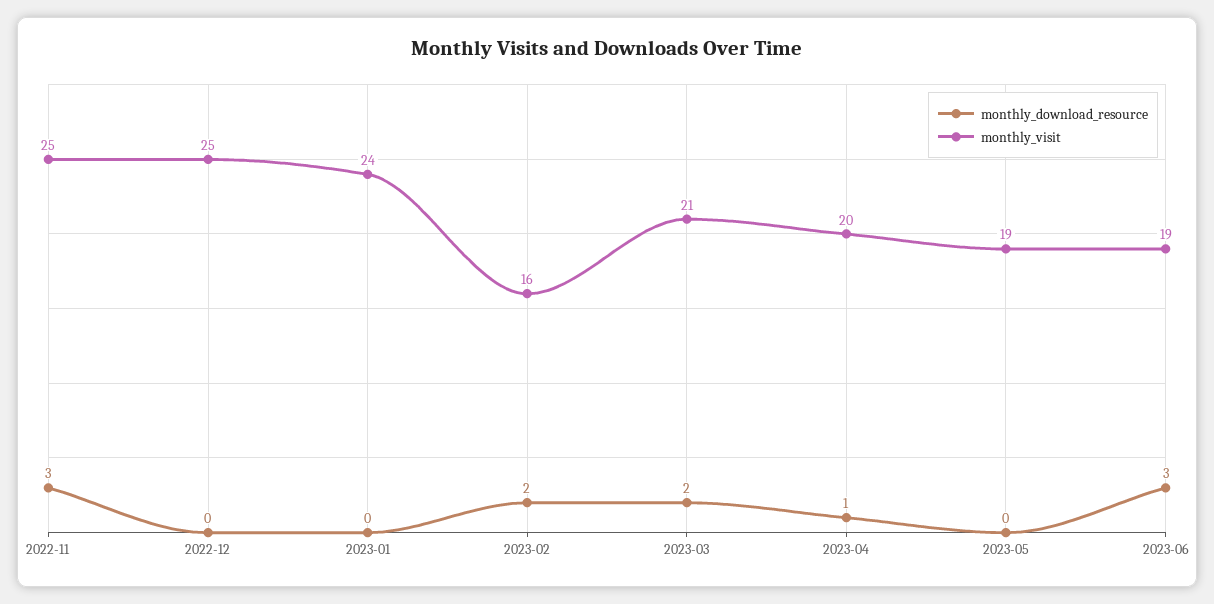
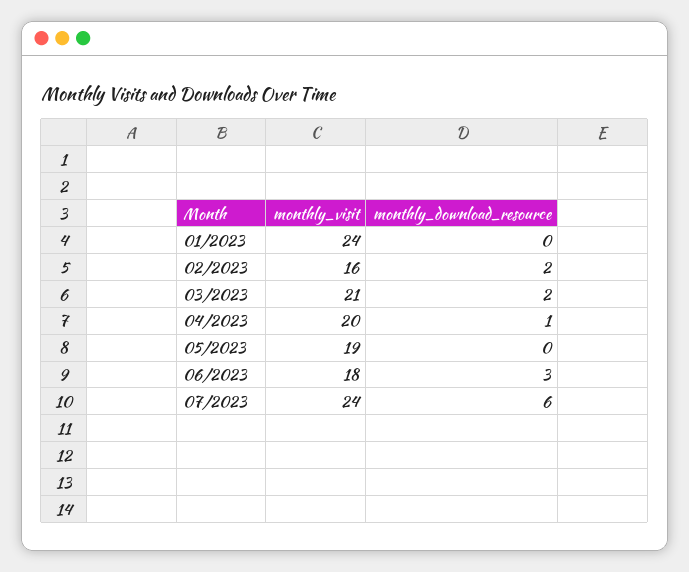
monthly_download_resource, 2022-11: 3 -> none
monthly_visit, 2022-11: 25 -> none
monthly_download_resource, 2022-12: 0 -> none
monthly_visit, 2022-12: 25 -> none
monthly_visit, 2023-06: 19 -> 18
monthly_visit, 07/2023: none -> 24
monthly_download_resource, 07/2023: none -> 6

